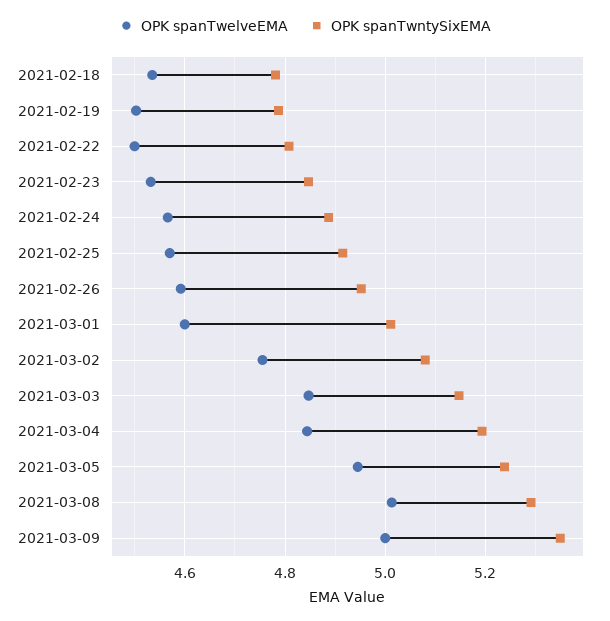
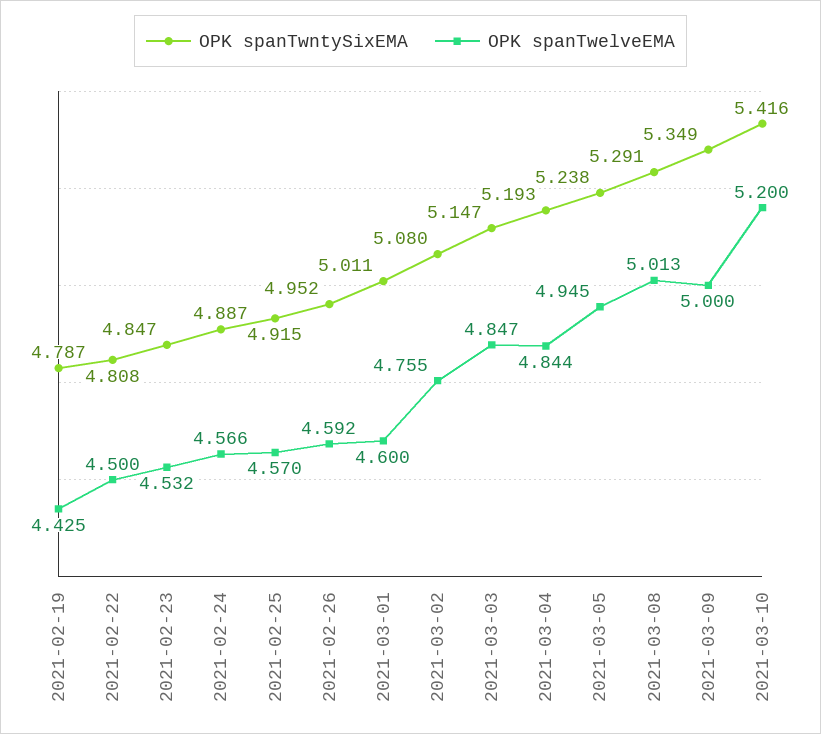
OPK spanTwelveEMA, 2021-02-18: 4.54 -> none
OPK spanTwntySixEMA, 2021-02-18: 4.78 -> none
OPK spanTwelveEMA, 2021-02-19: 4.5 -> 4.425
OPK spanTwntySixEMA, 2021-03-10: none -> 5.416
OPK spanTwelveEMA, 2021-03-10: none -> 5.2

